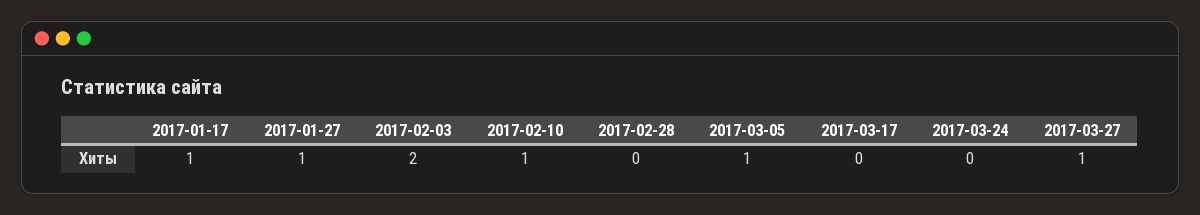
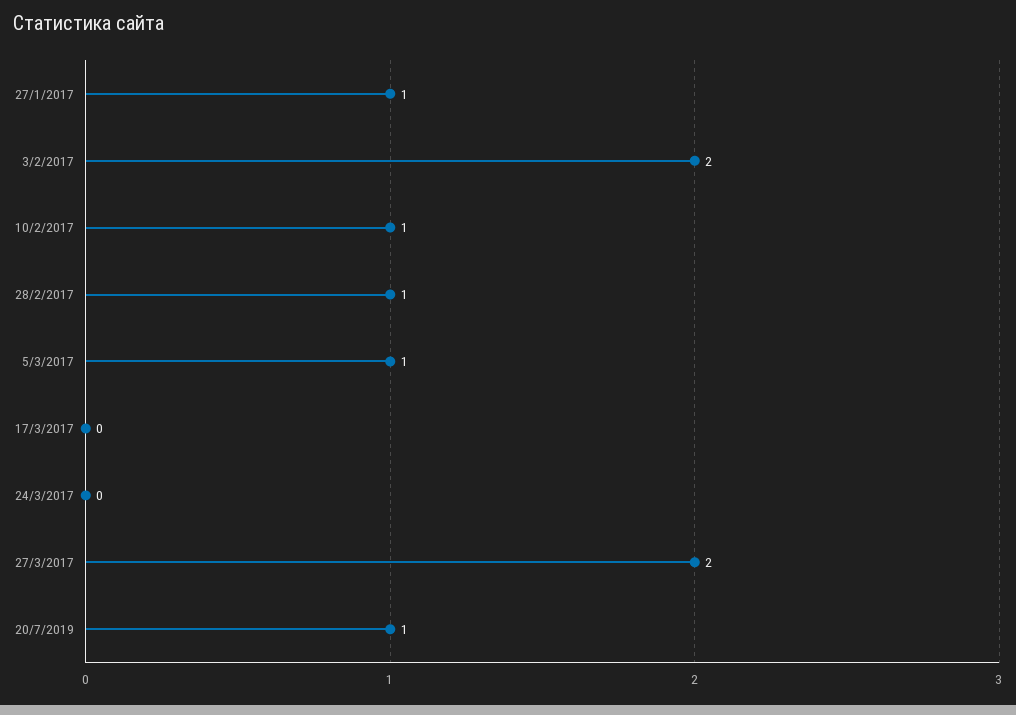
2017-01-17: 1 -> none
2017-02-28: 0 -> 1
2017-03-27: 1 -> 2
20/7/2019: none -> 1

